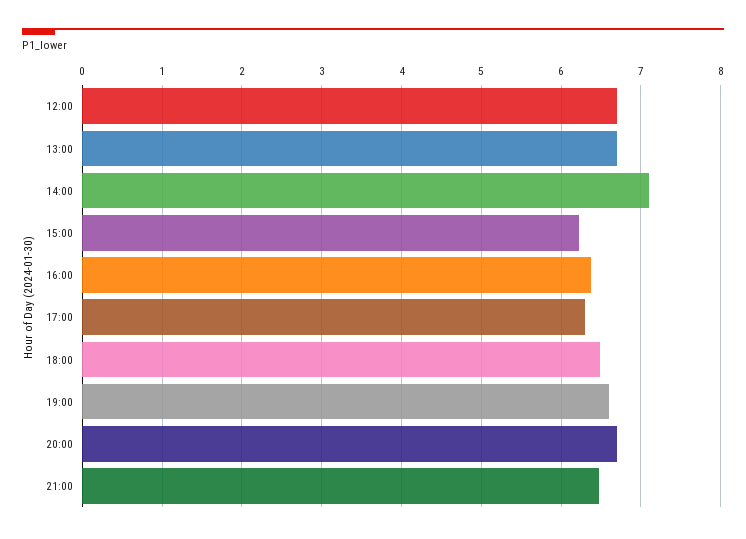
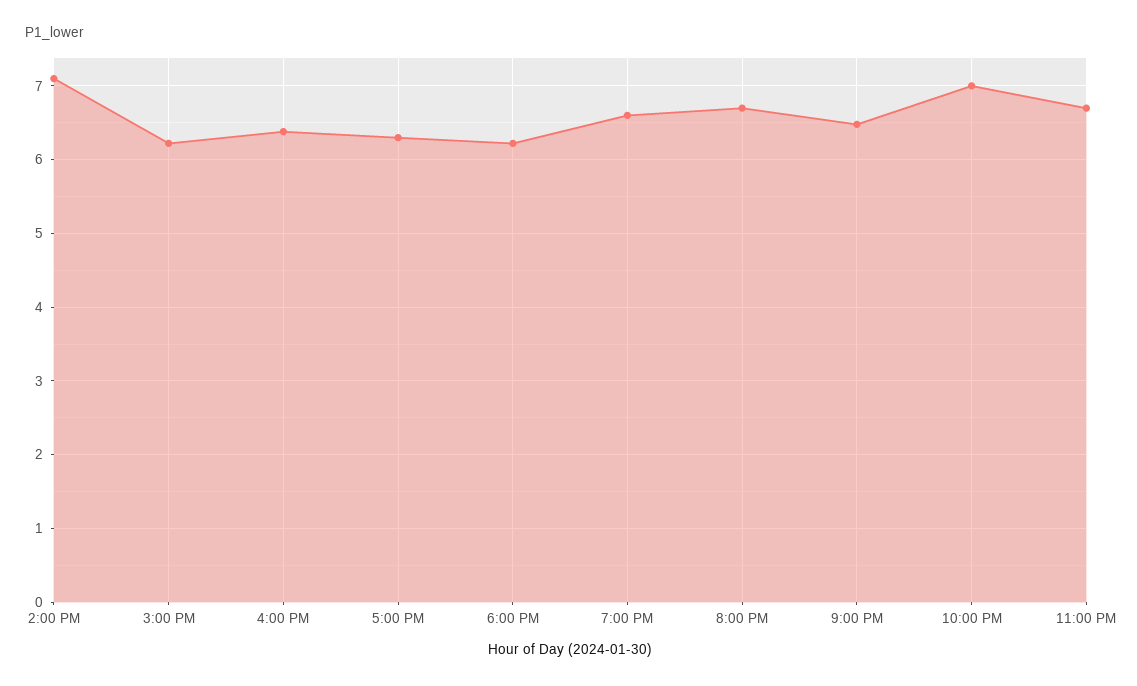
12:00: 6.7 -> none
13:00: 6.7 -> none
18:00: 6.5 -> 6.2
10:00 PM: none -> 7
11:00 PM: none -> 6.7

